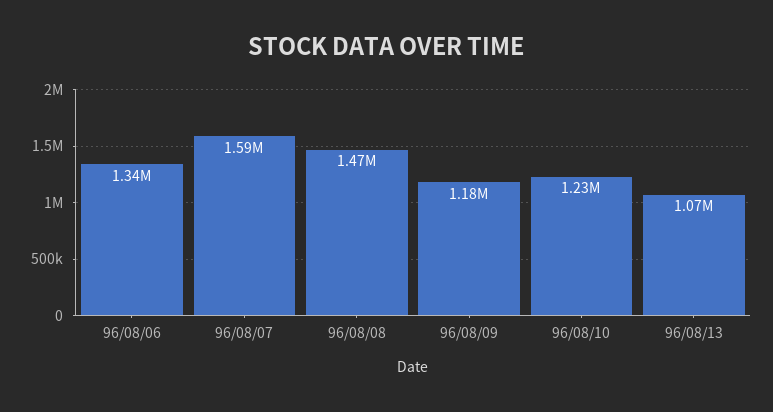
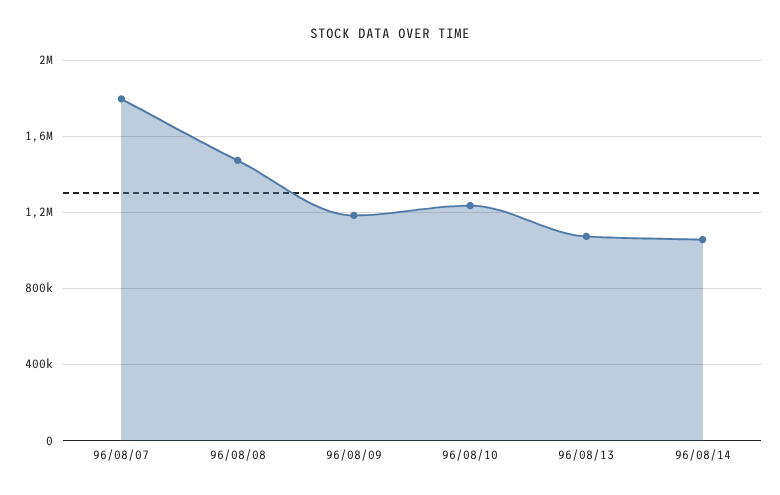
96/08/06: 1340000 -> none
96/08/07: 1590000 -> 1800000
96/08/14: none -> 1050000

